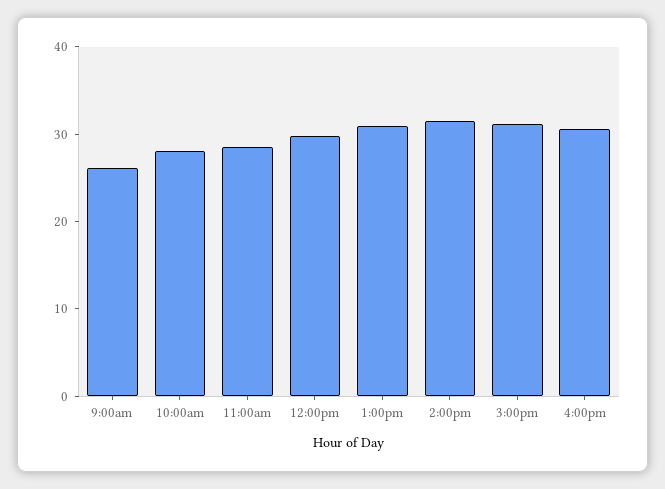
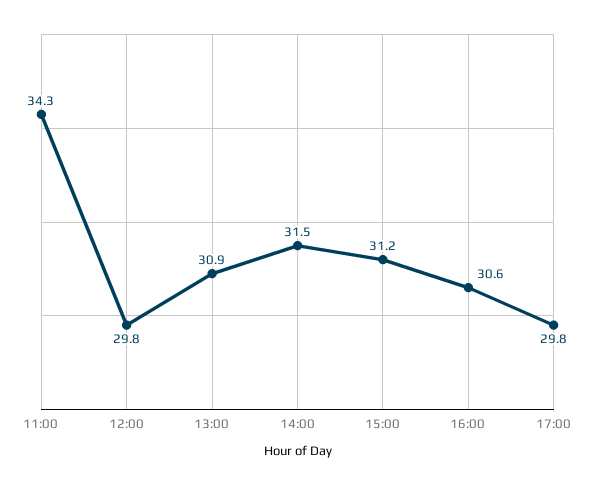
9:00am: 26 -> none
10:00am: 28 -> none
11:00am: 28 -> 34.3
17:00: none -> 29.8

